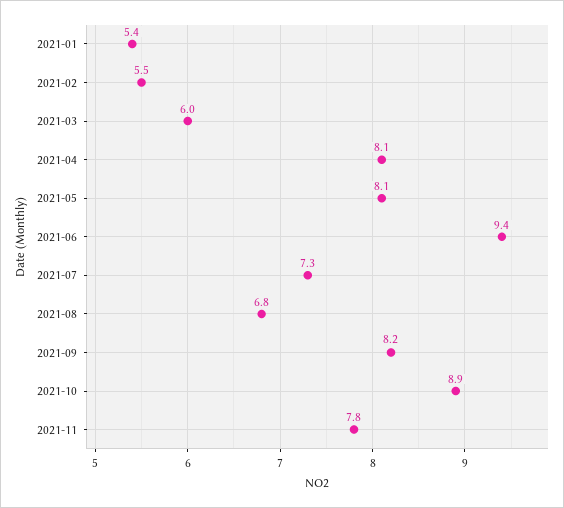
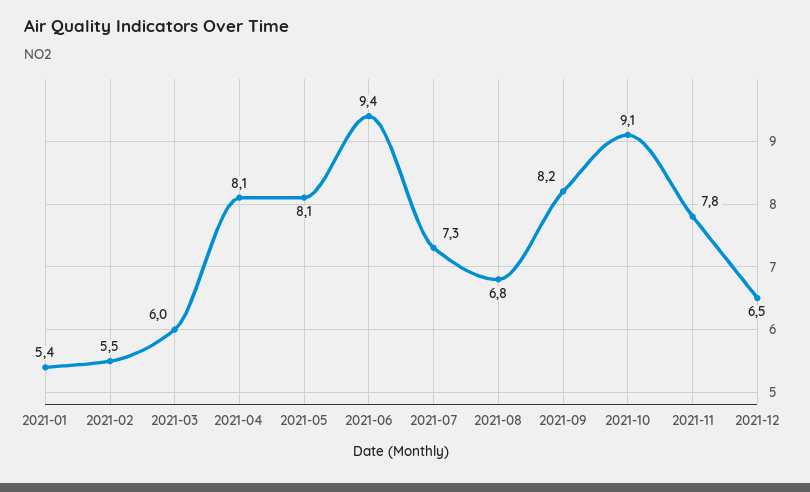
2021-10: 8.9 -> 9.1
2021-12: none -> 6.5

